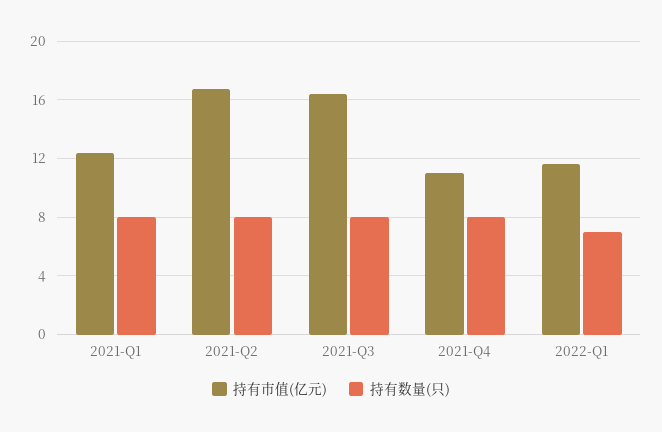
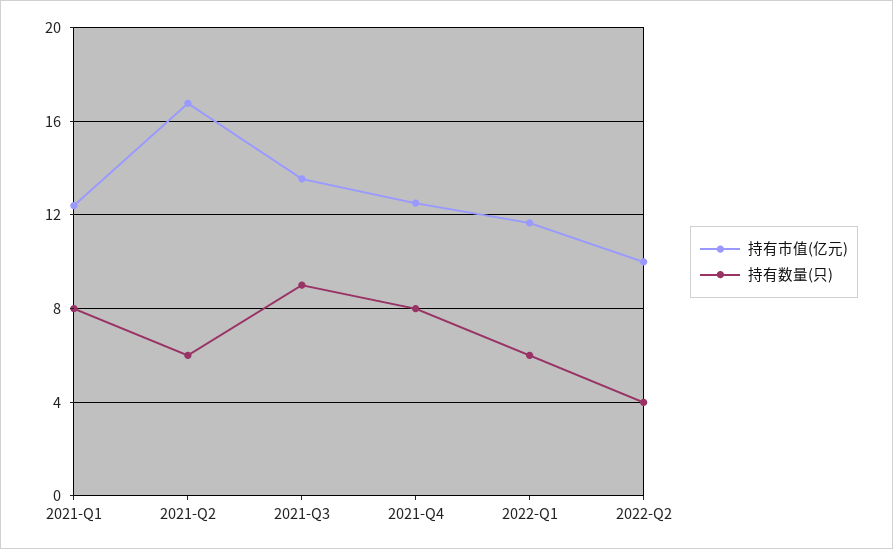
持有数量(只), 2021-Q2: 8 -> 6
持有市值(亿元), 2021-Q3: 16.5 -> 13.5
持有数量(只), 2021-Q3: 8 -> 9
持有市值(亿元), 2021-Q4: 11 -> 12.5
持有数量(只), 2022-Q1: 7 -> 6
持有市值(亿元), 2022-Q2: none -> 10
持有数量(只), 2022-Q2: none -> 4

